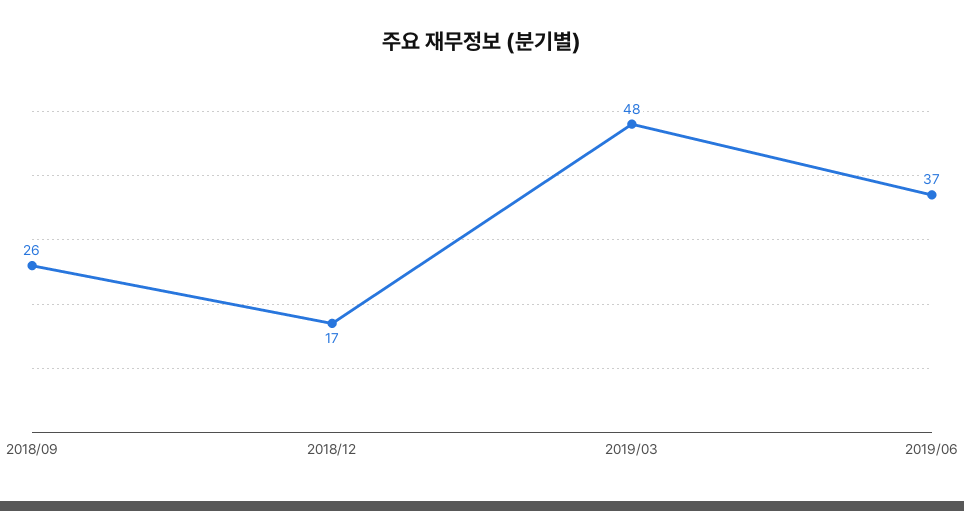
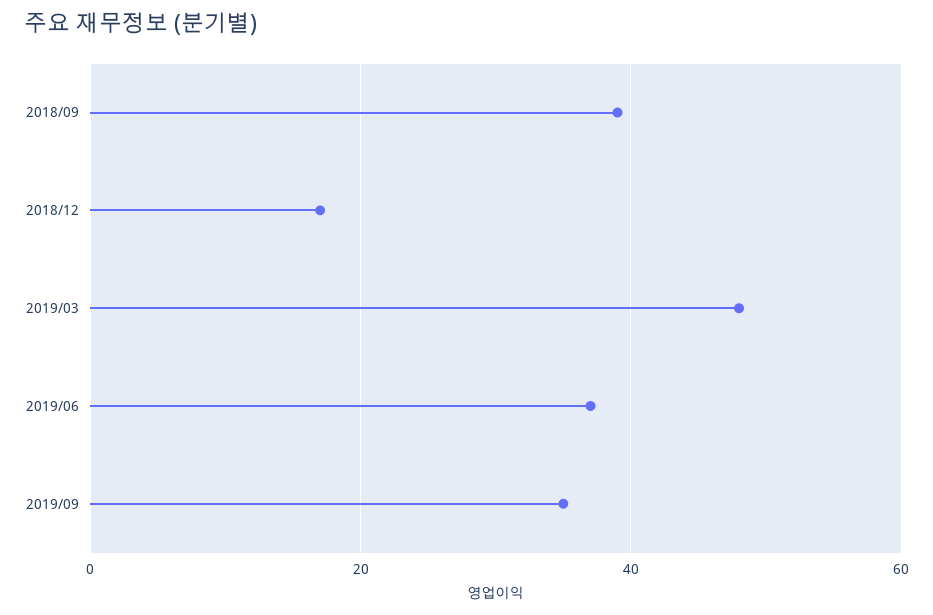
2018/09: 26 -> 40
2019/09: none -> 35

